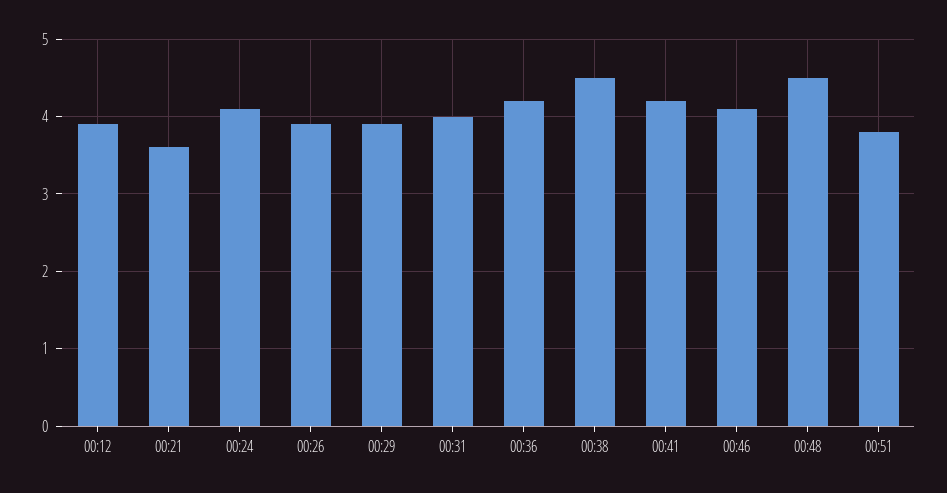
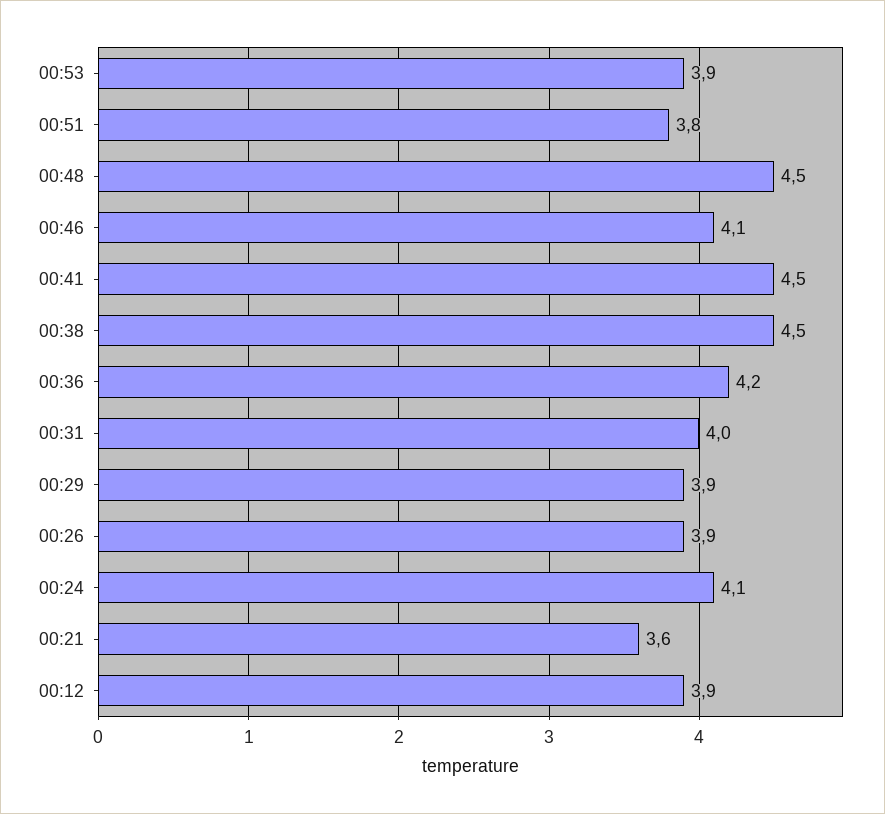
00:41: 4.2 -> 4.5
00:53: none -> 3.9

